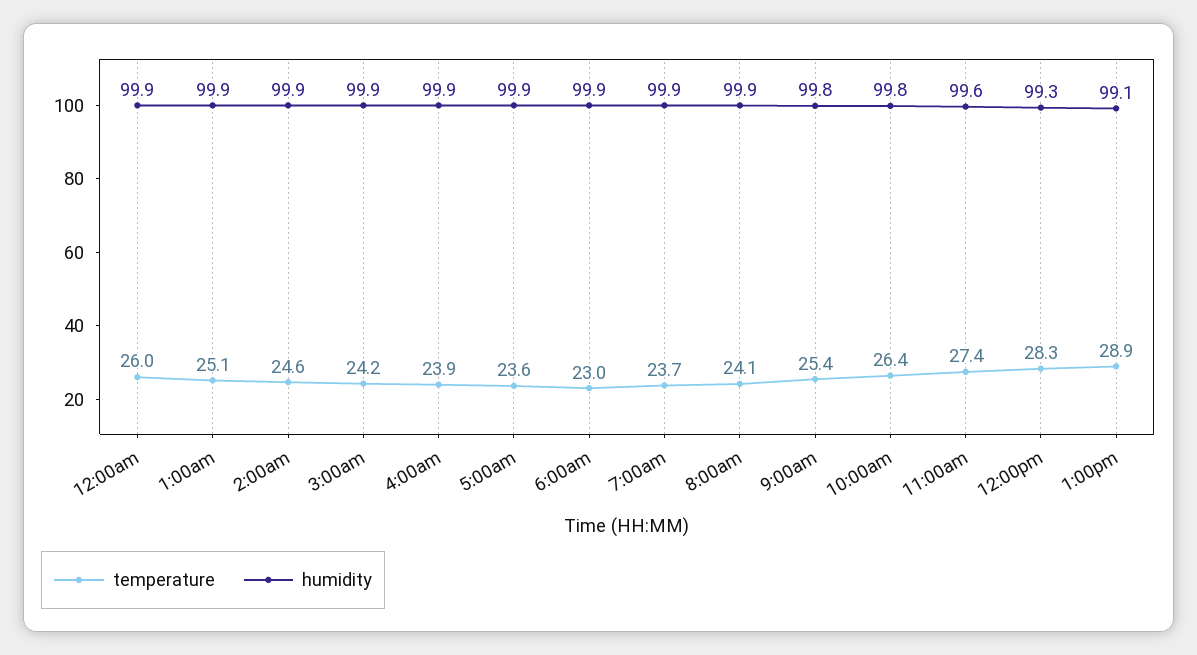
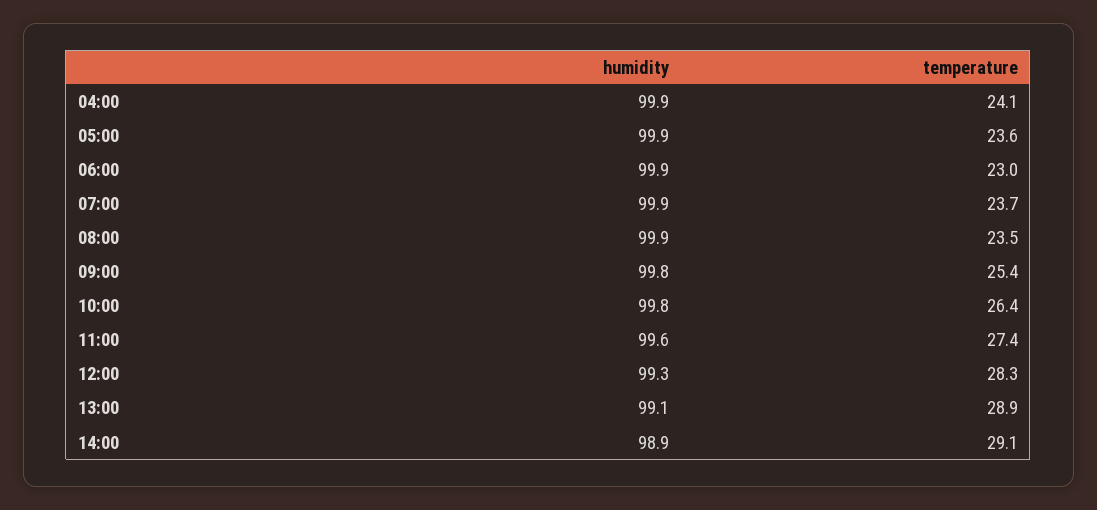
temperature, 12:00am: 26 -> none
humidity, 12:00am: 99.9 -> none
temperature, 1:00am: 25.1 -> none
humidity, 1:00am: 99.9 -> none
temperature, 2:00am: 24.6 -> none
humidity, 2:00am: 99.9 -> none
temperature, 3:00am: 24.2 -> none
humidity, 3:00am: 99.9 -> none
temperature, 4:00am: 23.9 -> 24.1
temperature, 8:00am: 24.1 -> 23.5
humidity, 14:00: none -> 98.9
temperature, 14:00: none -> 29.1

